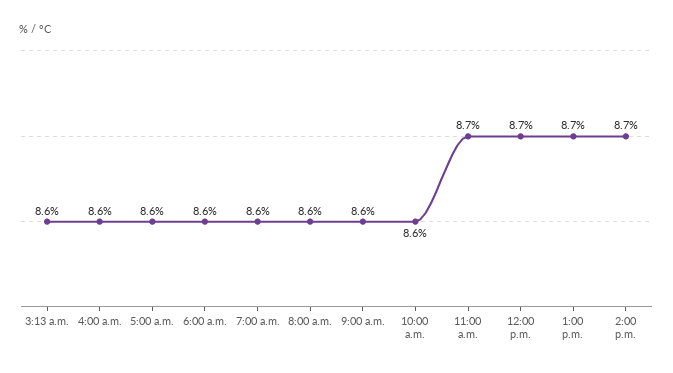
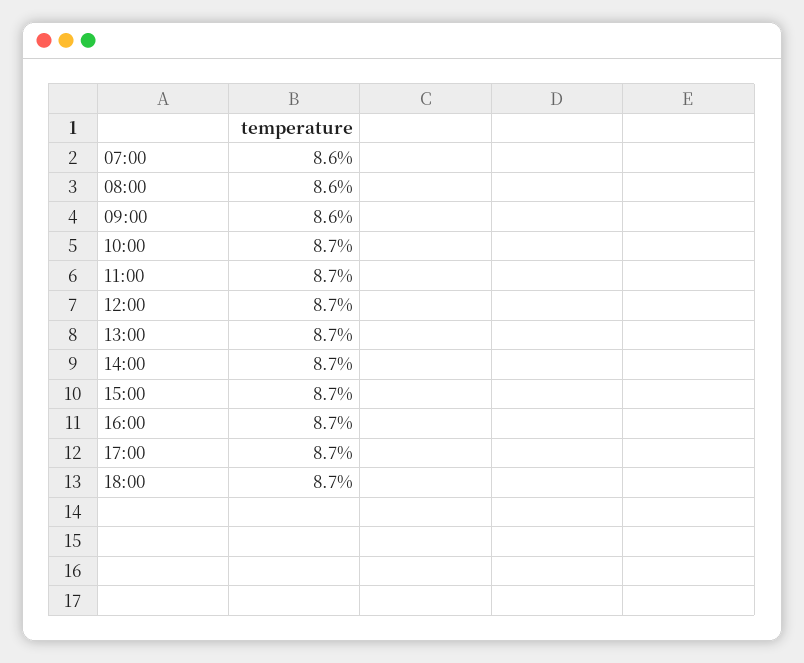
3:13 a.m.: 8.6 -> none
4:00 a.m.: 8.6 -> none
5:00 a.m.: 8.6 -> none
6:00 a.m.: 8.6 -> none
10:00 a.m.: 8.6 -> 8.7
15:00: none -> 8.7
16:00: none -> 8.7
17:00: none -> 8.7
18:00: none -> 8.7

